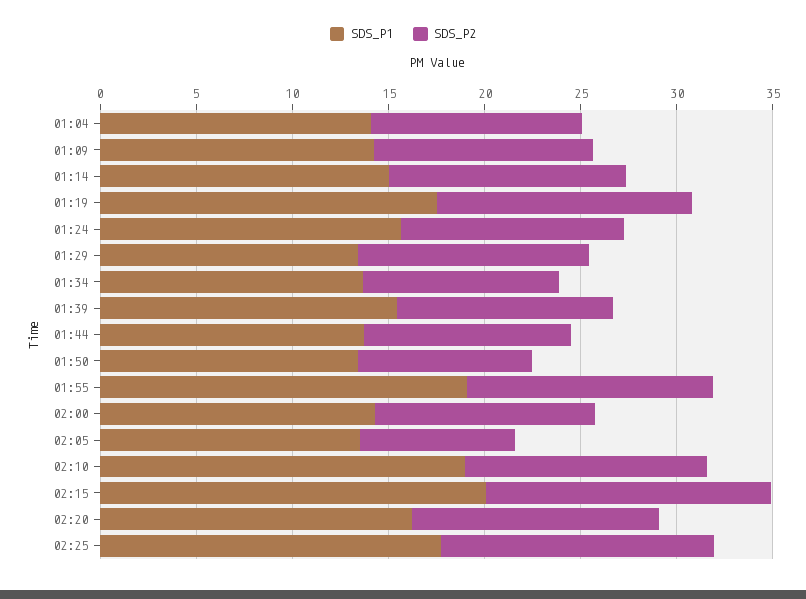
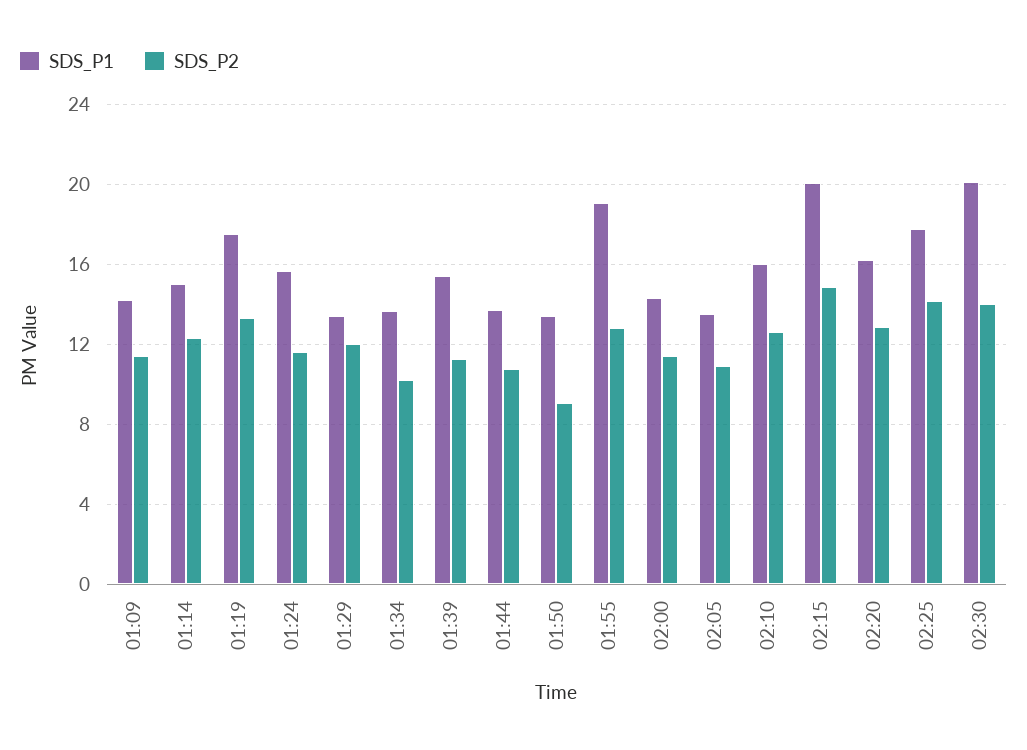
SDS_P1, 01:04: 14 -> none
SDS_P2, 01:04: 11 -> none
SDS_P2, 02:05: 8 -> 11
SDS_P1, 02:10: 19 -> 16
SDS_P1, 02:30: none -> 20
SDS_P2, 02:30: none -> 14

